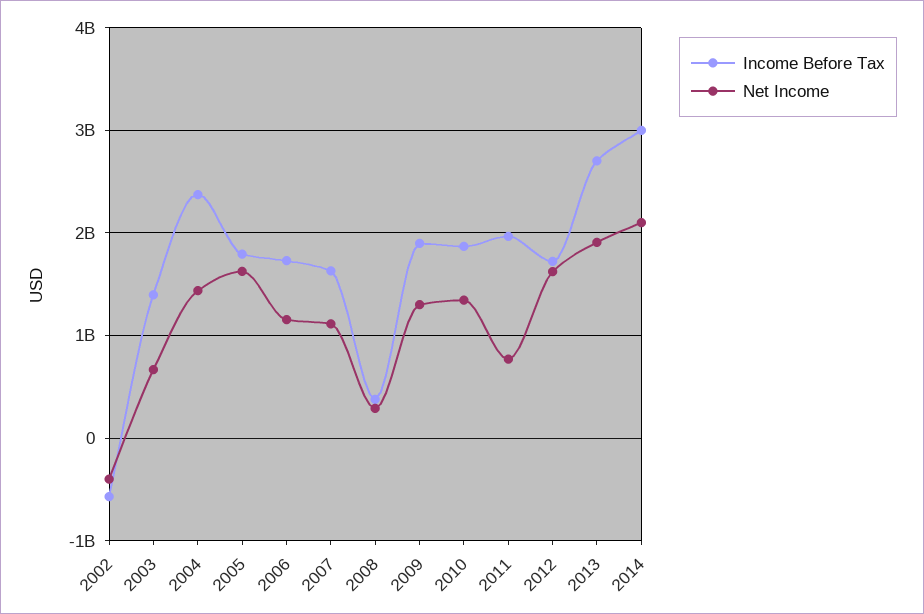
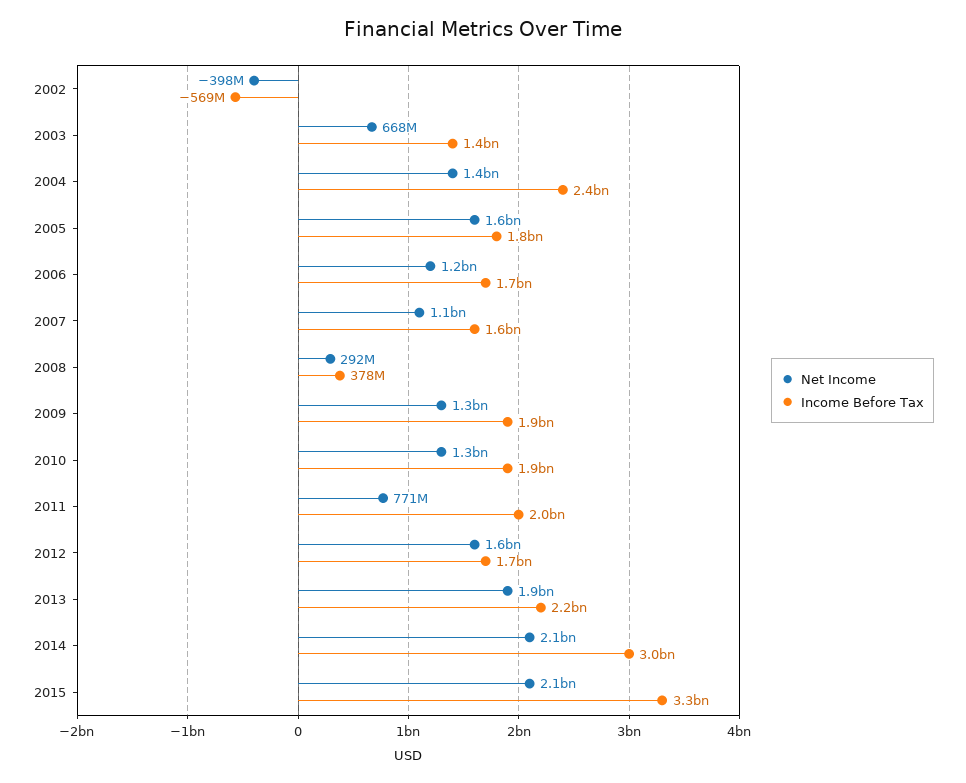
Income Before Tax, 2013: 2700000000 -> 2200000000
Net Income, 2015: none -> 2100000000
Income Before Tax, 2015: none -> 3300000000

